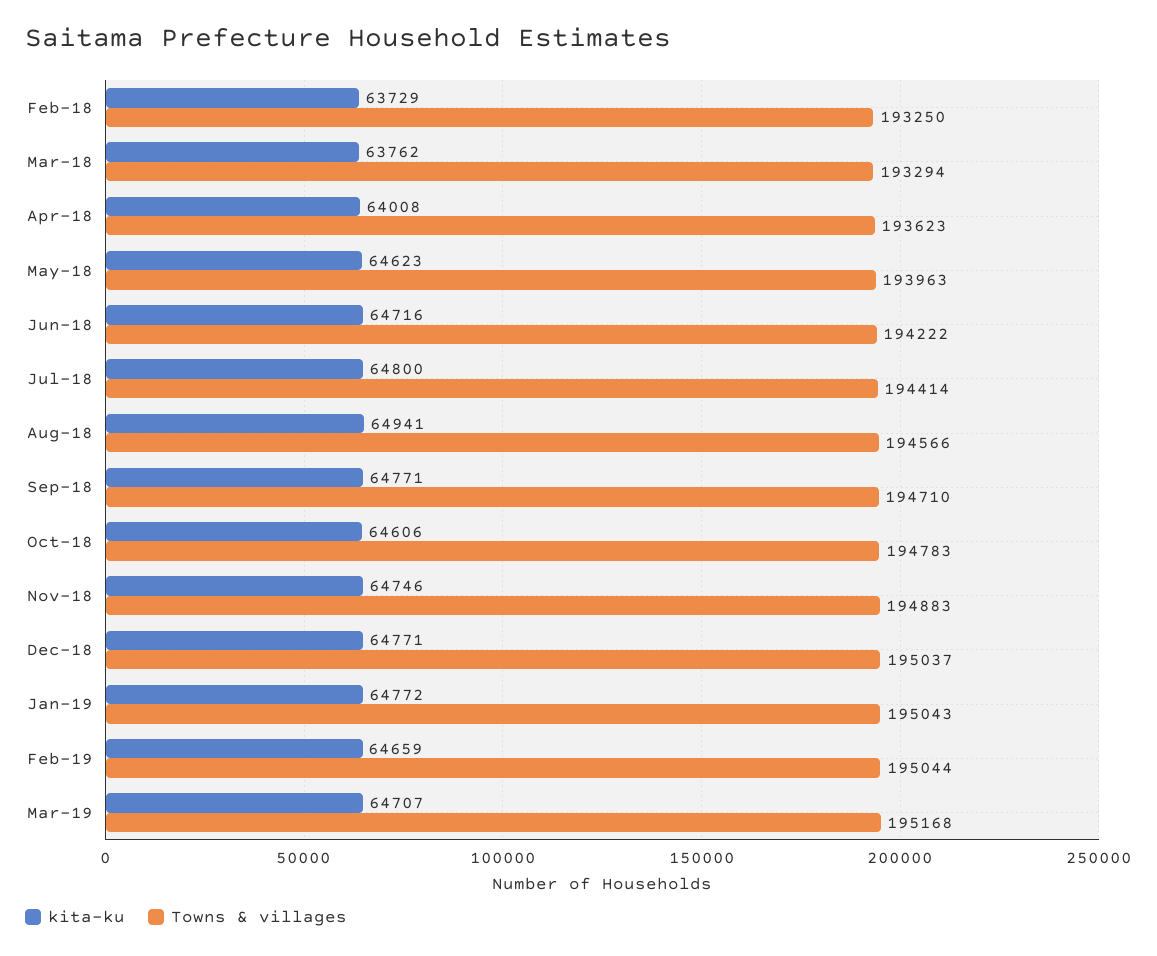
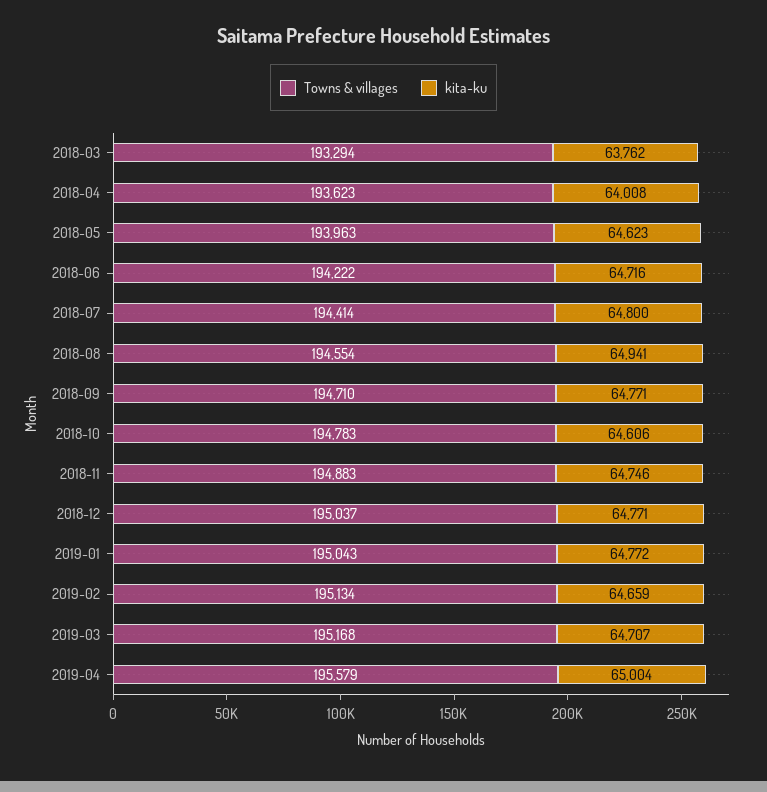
kita-ku, Feb-18: 63729 -> none
Towns & villages, Feb-18: 193250 -> none
Towns & villages, Aug-18: 194566 -> 194554
Towns & villages, Feb-19: 195044 -> 195134
Towns & villages, 2019-04: none -> 195579
kita-ku, 2019-04: none -> 65004

